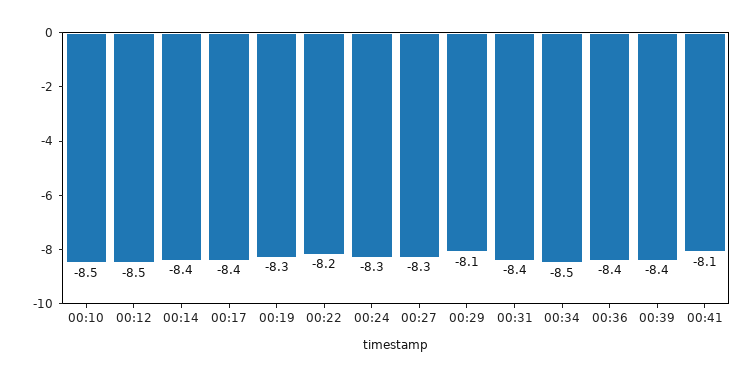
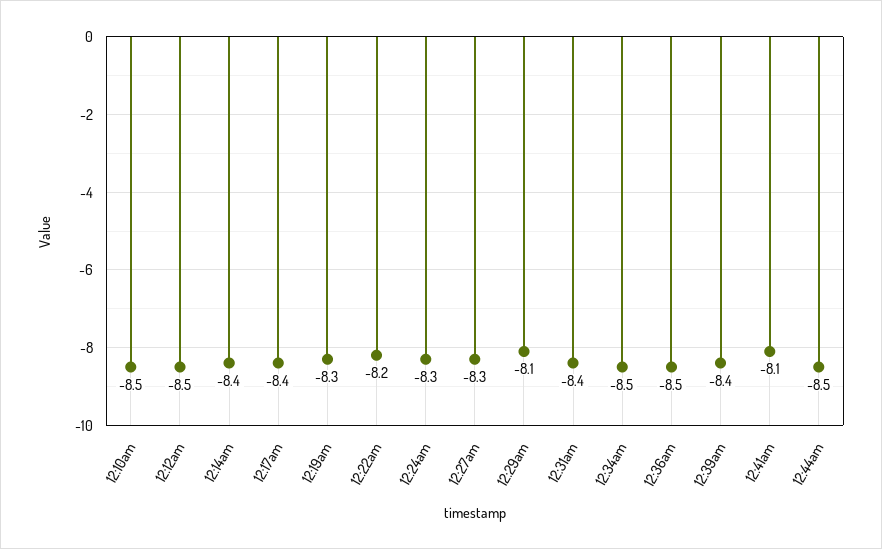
00:36: -8.4 -> -8.5
12:44am: none -> -8.5

